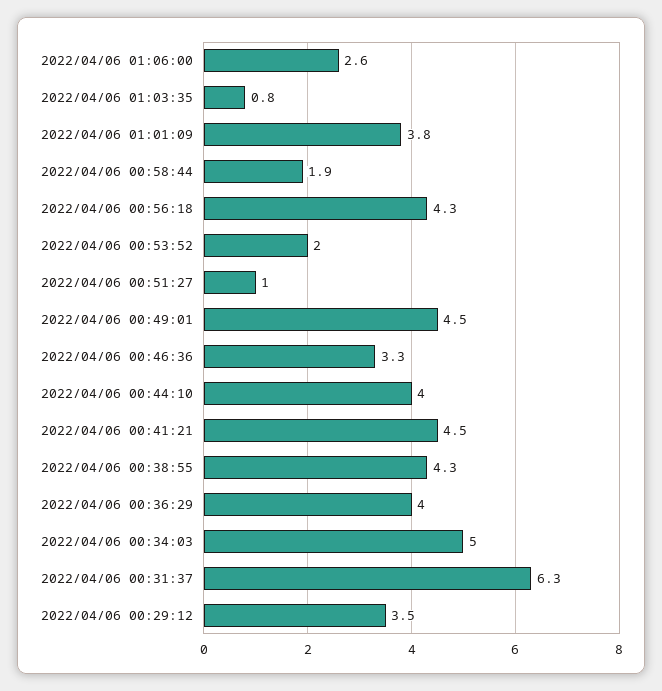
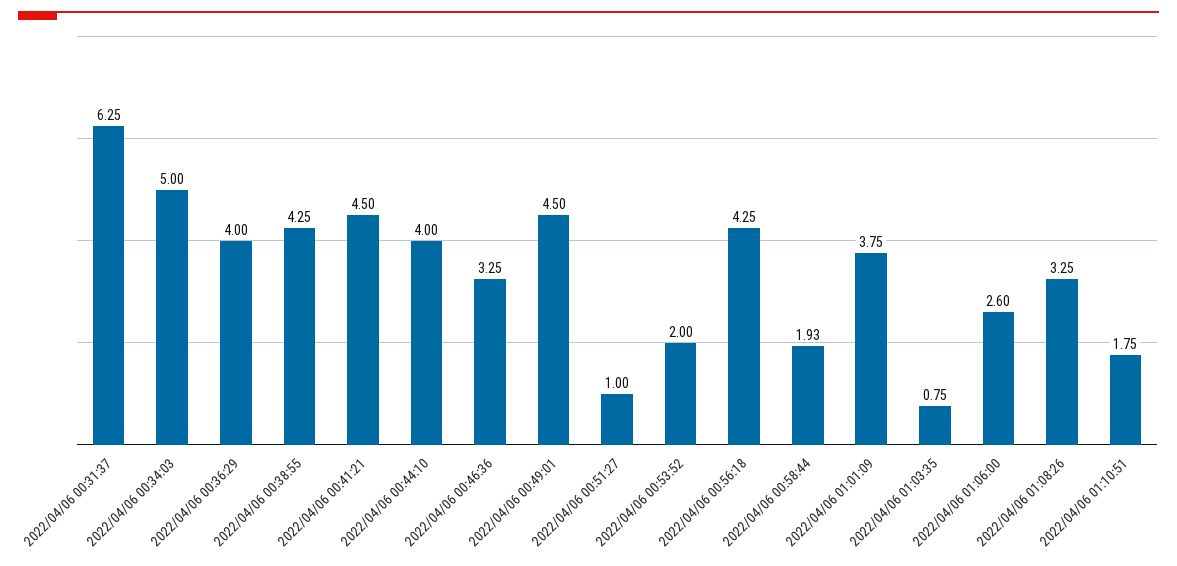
2022/04/06 00:29:12: 3.5 -> none
2022/04/06 01:08:26: none -> 3.25
2022/04/06 01:10:51: none -> 1.75

